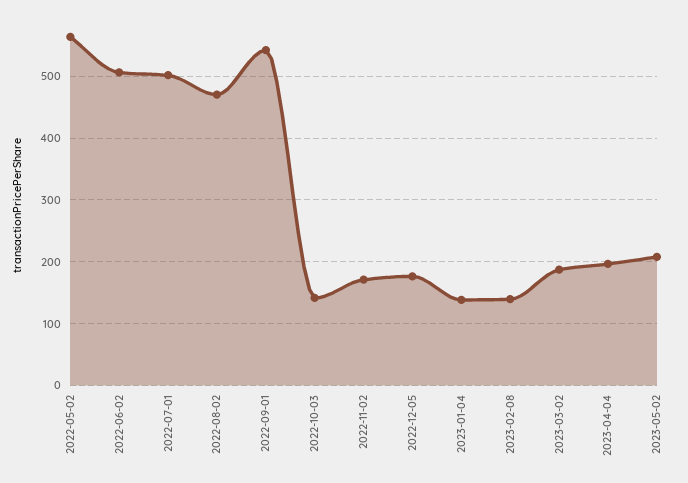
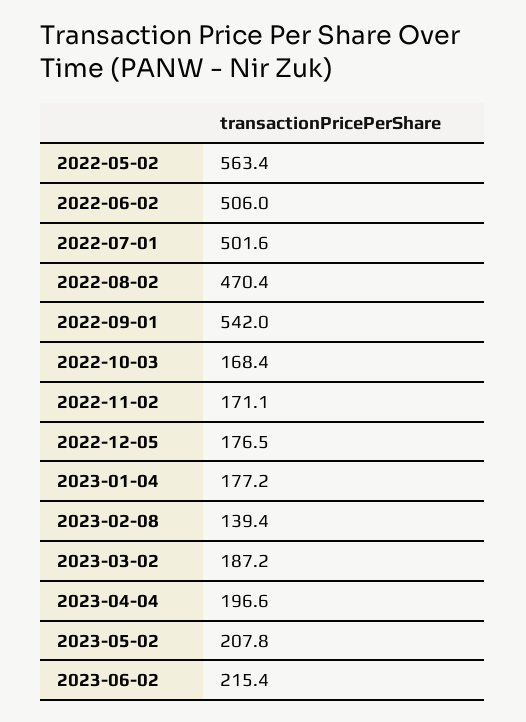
2022-10-03: 140 -> 168.4
2023-01-04: 140 -> 177.2
2023-06-02: none -> 215.4

